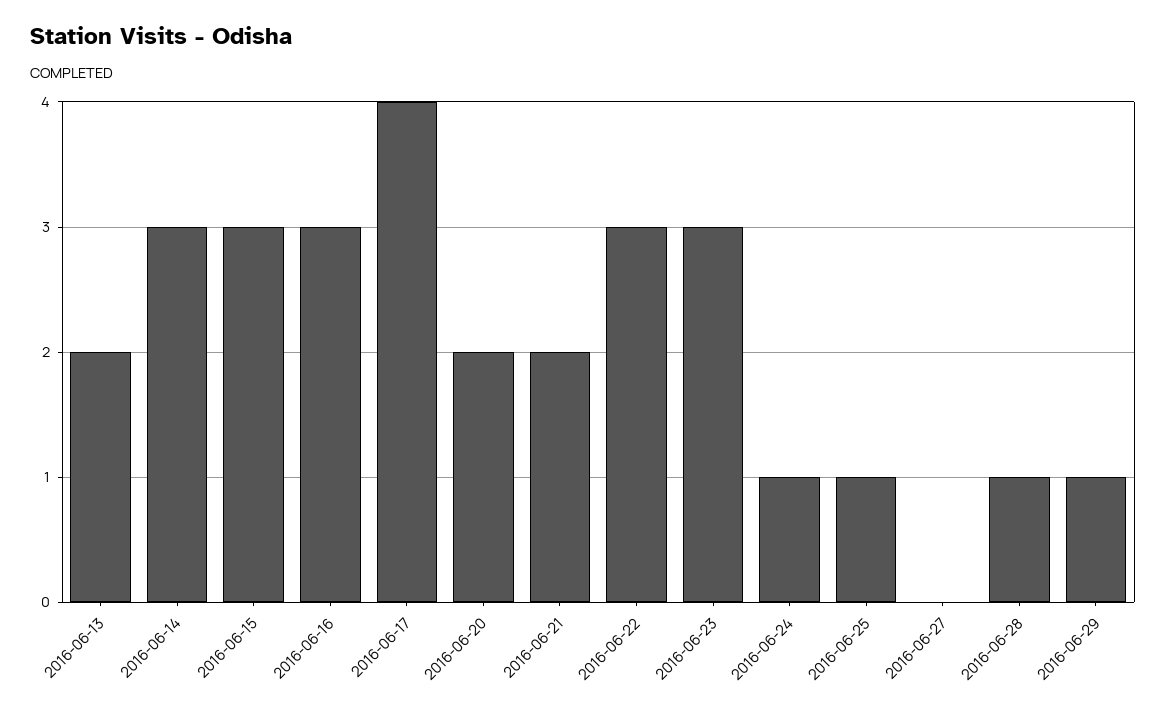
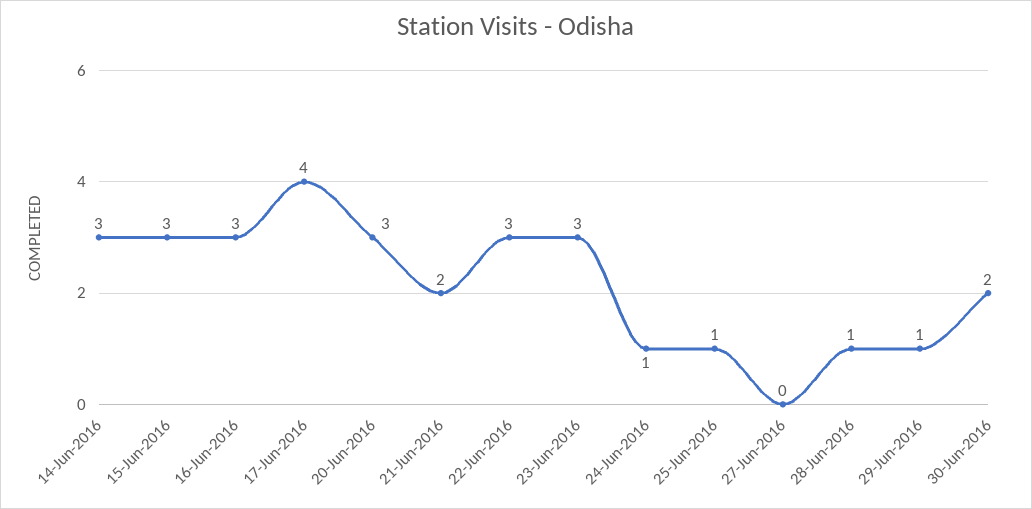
2016-06-13: 2 -> none
2016-06-20: 2 -> 3
30-Jun-2016: none -> 2

